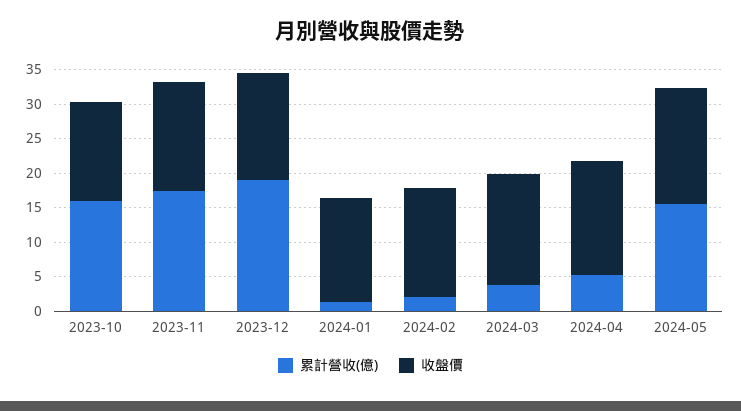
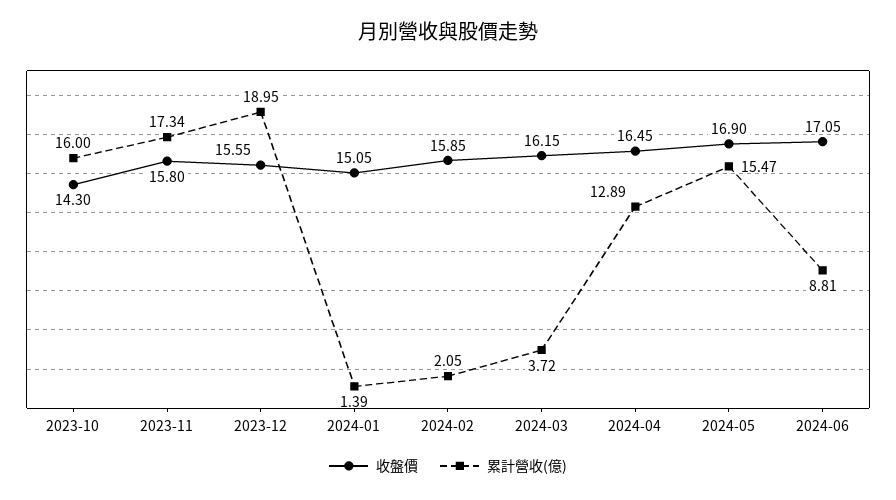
累計營收(億), 2024-04: 5 -> 12.89
收盤價, 2024-06: none -> 17.05
累計營收(億), 2024-06: none -> 8.81

